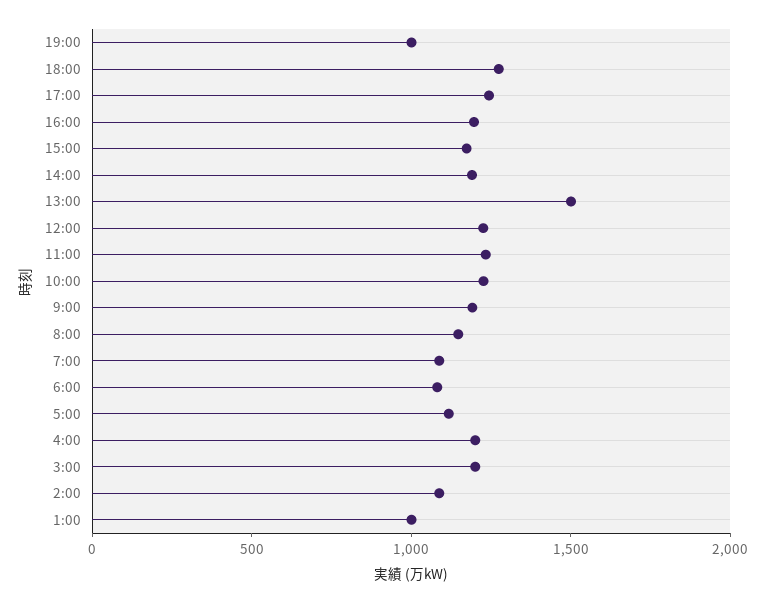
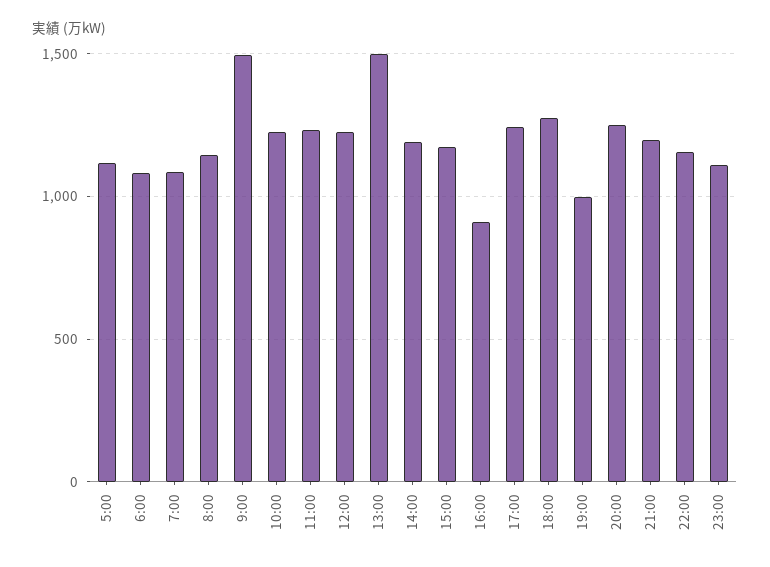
16:00: 1200 -> 900
9:00: 1200 -> 1500
4:00: 1200 -> none
3:00: 1200 -> none
2:00: 1100 -> none
1:00: 1000 -> none
20:00: none -> 1250
21:00: none -> 1200
22:00: none -> 1150
23:00: none -> 1100

